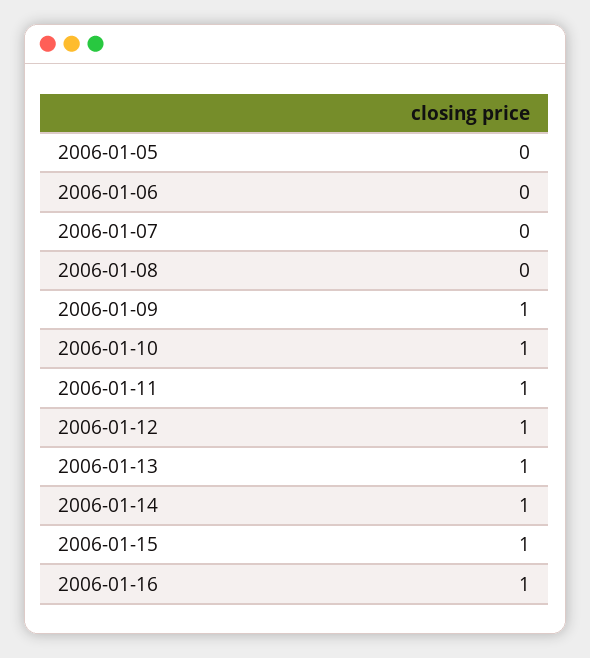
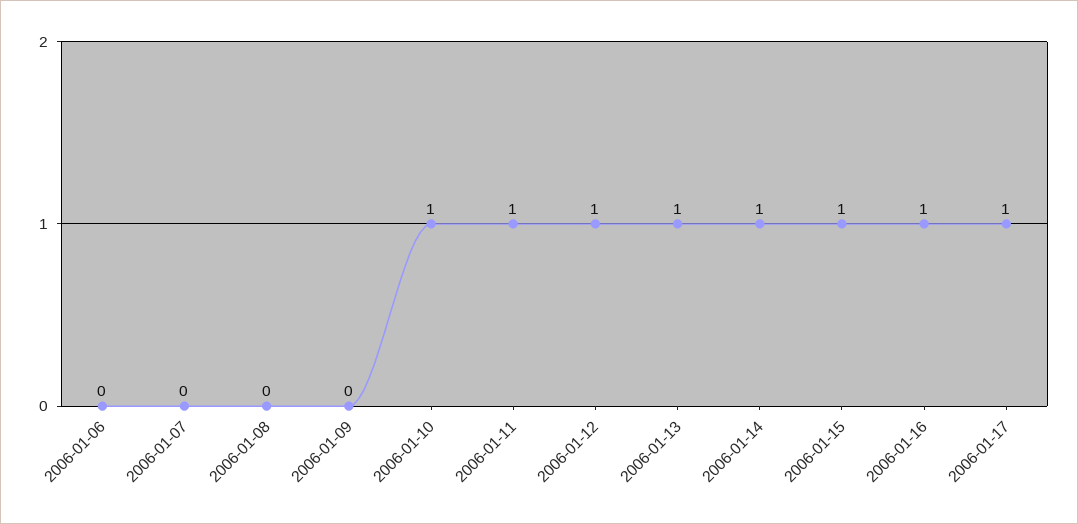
2006-01-05: 0 -> none
2006-01-09: 1 -> 0
2006-01-17: none -> 1

